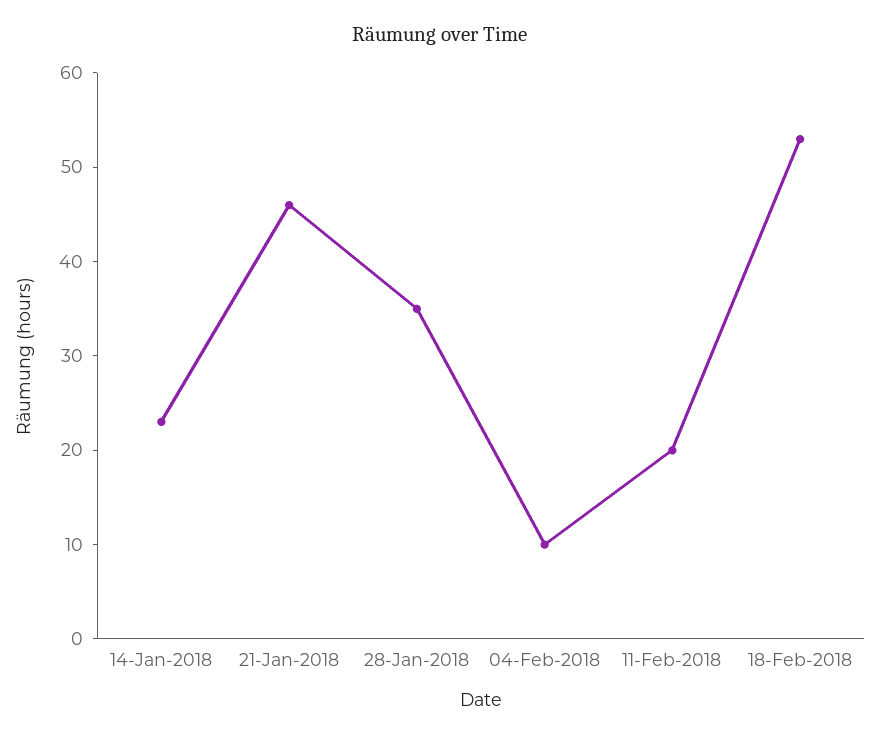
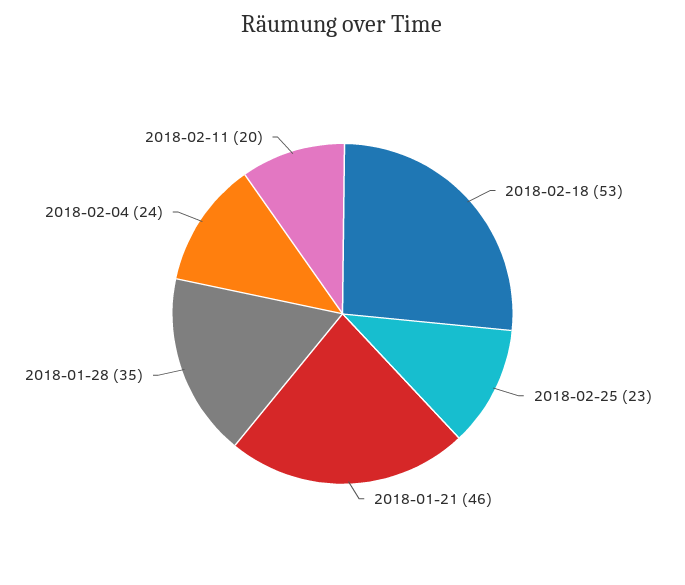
14-Jan-2018: 23 -> none
04-Feb-2018: 10 -> 24
2018-02-25: none -> 23

